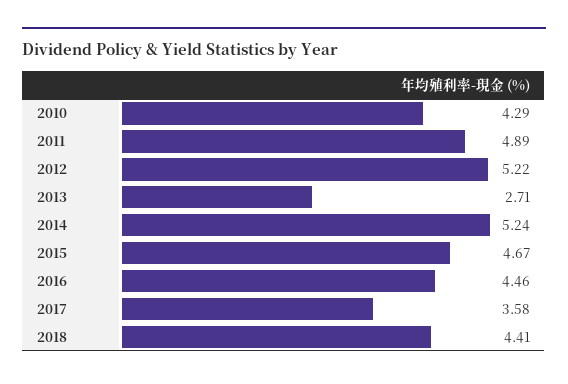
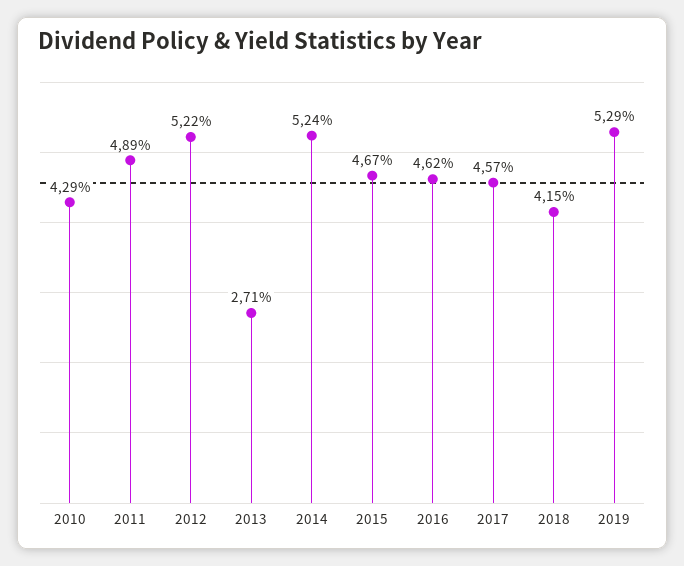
2016: 4.46 -> 4.62
2017: 3.58 -> 4.57
2018: 4.41 -> 4.15
2019: none -> 5.29

